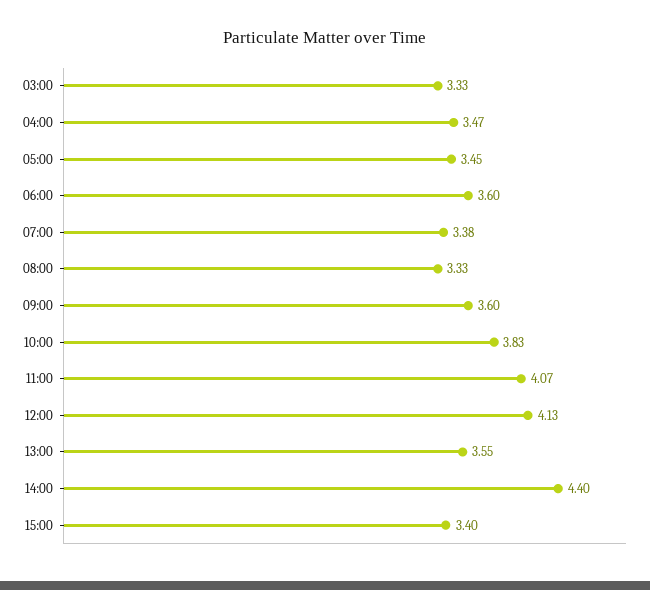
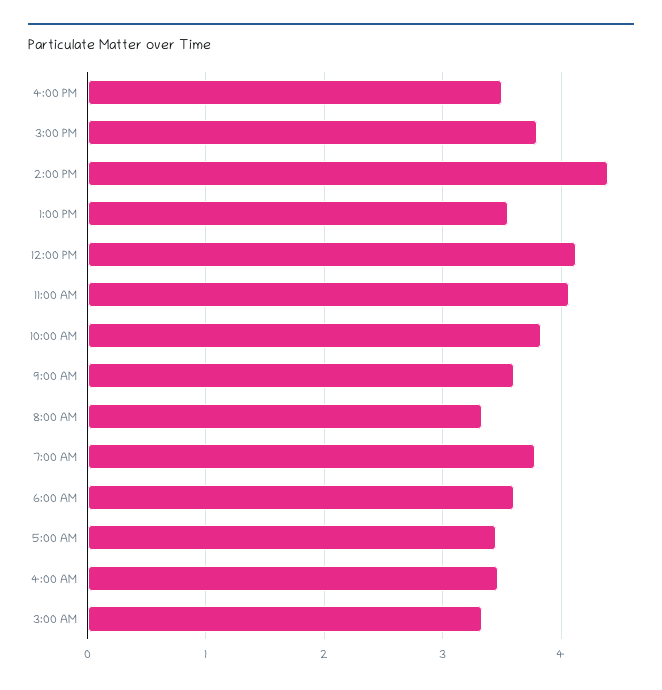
07:00: 3.38 -> 3.8
15:00: 3.4 -> 3.8
4:00 PM: none -> 3.5

